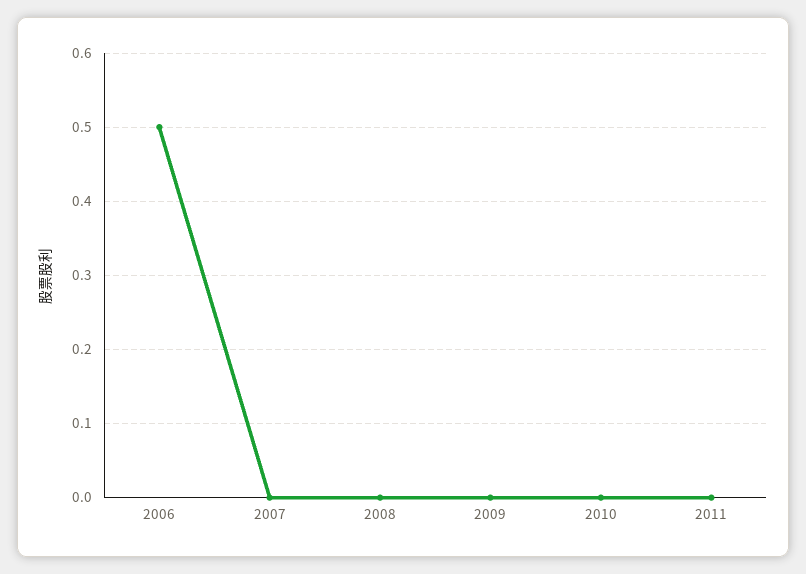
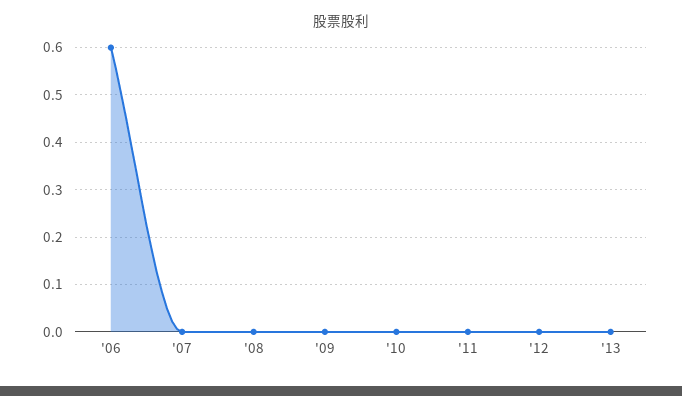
2006: 0.5 -> 0.6
'12: none -> 0
'13: none -> 0

